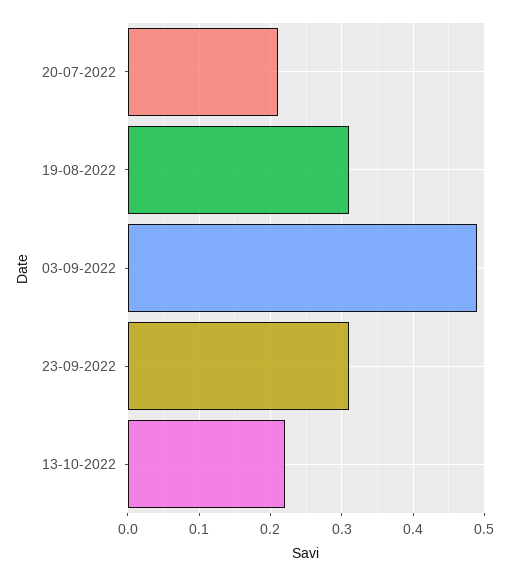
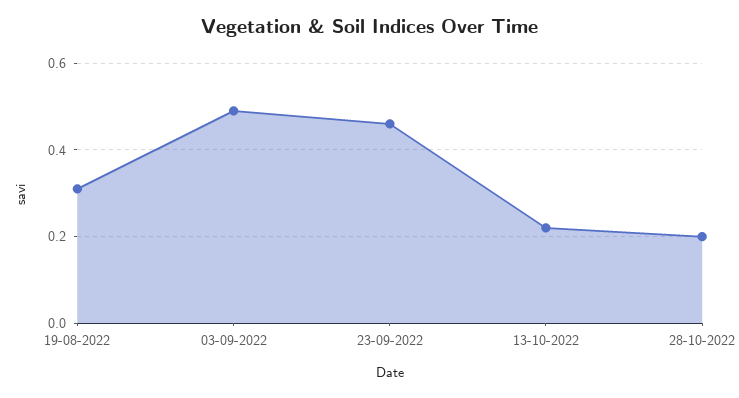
20-07-2022: 0.21 -> none
23-09-2022: 0.31 -> 0.45
28-10-2022: none -> 0.2

